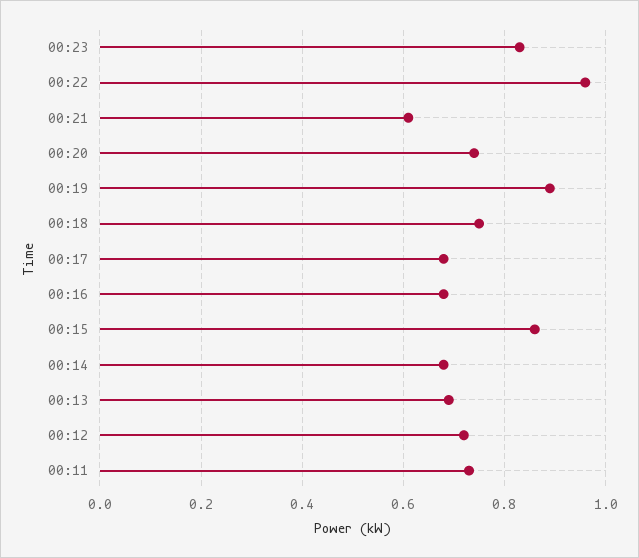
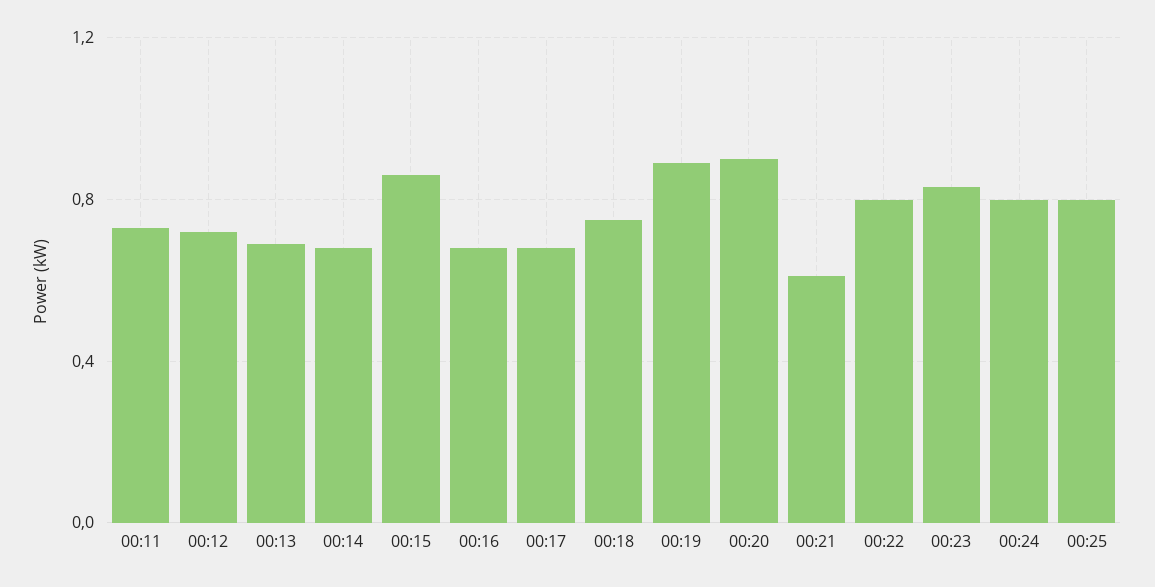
00:22: 0.95 -> 0.8
00:20: 0.75 -> 0.9
00:24: none -> 0.8
00:25: none -> 0.8

